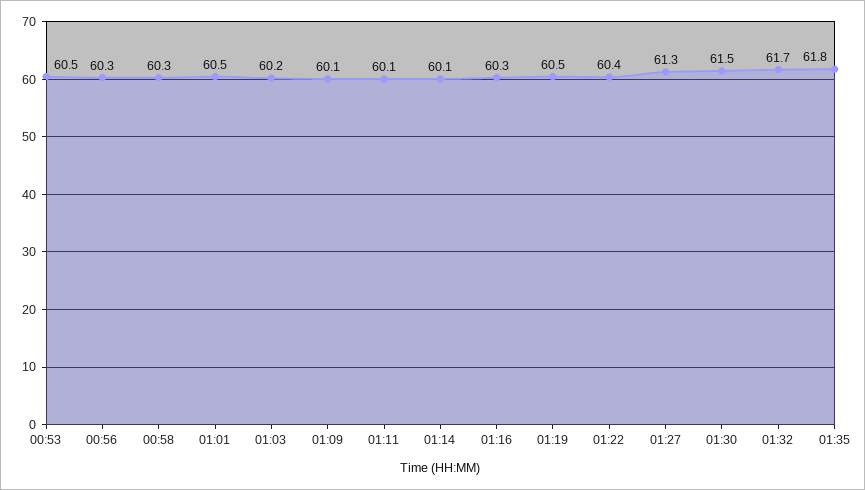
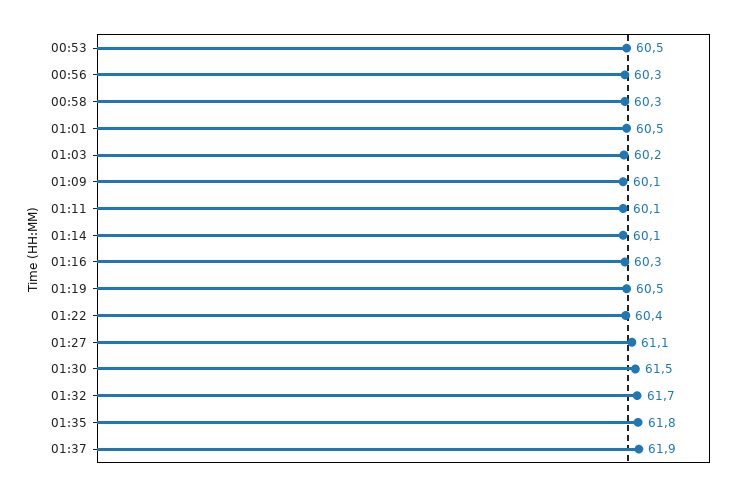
01:27: 61.3 -> 61.1
01:37: none -> 61.9

